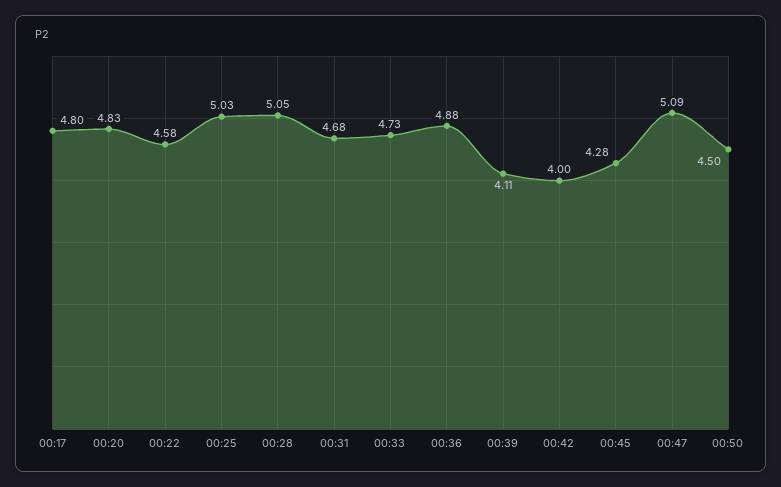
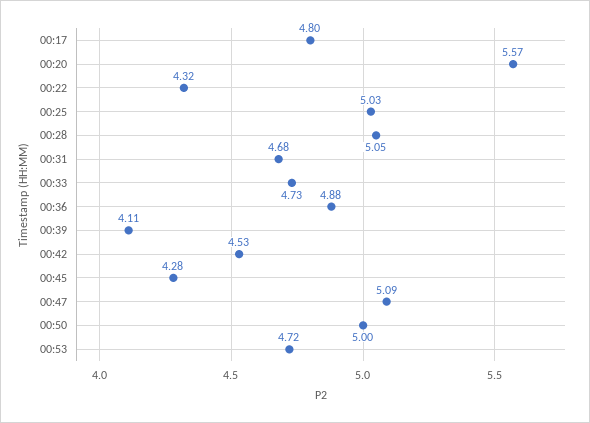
00:20: 4.83 -> 5.57
00:22: 4.58 -> 4.32
00:42: 4 -> 4.53
00:50: 4.5 -> 5
00:53: none -> 4.72

